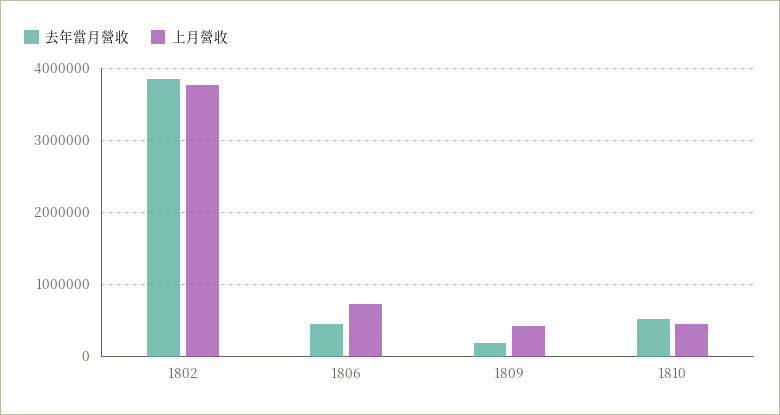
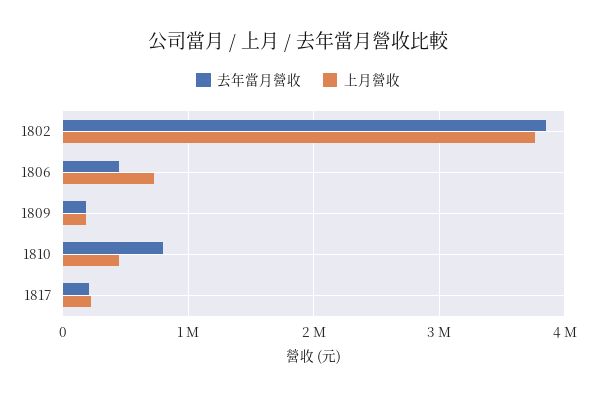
上月營收, 1809: 400000 -> 200000
去年當月營收, 1810: 500000 -> 800000
去年當月營收, 1817: none -> 200000
上月營收, 1817: none -> 200000

